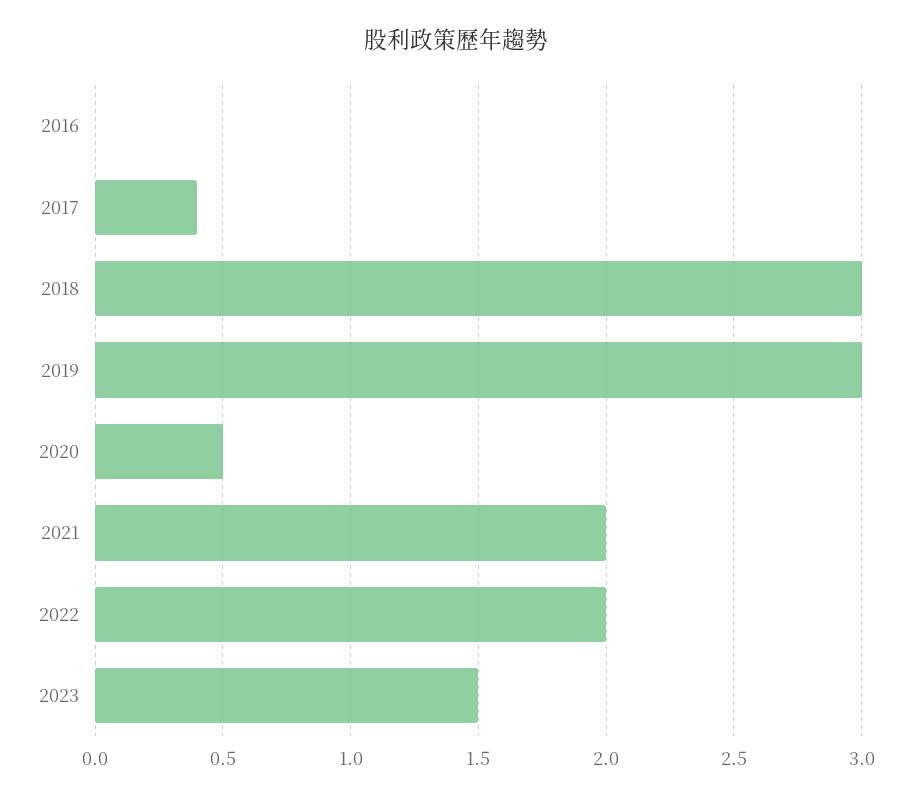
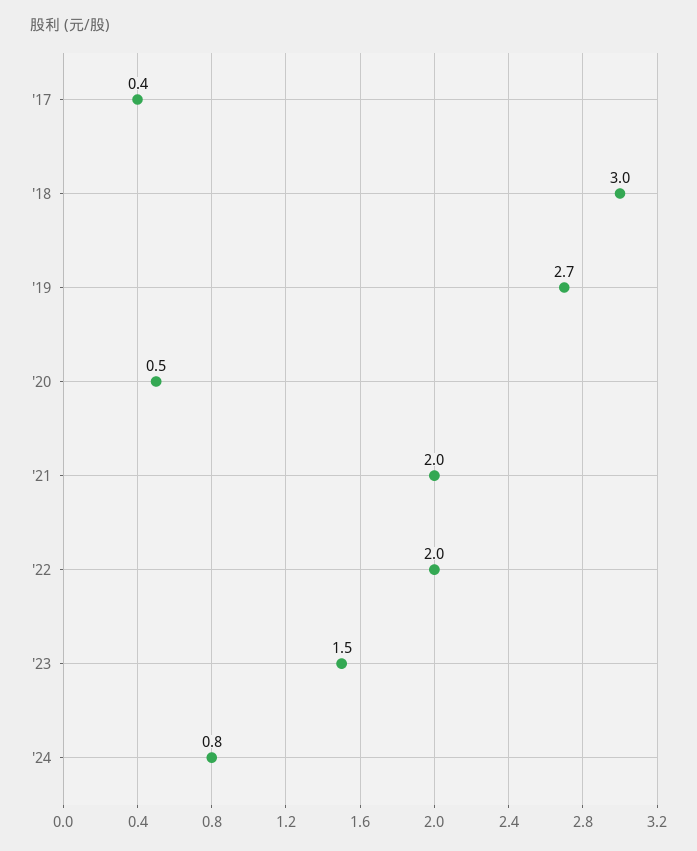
2016: 0 -> none
2019: 3 -> 2.7
'24: none -> 0.8

